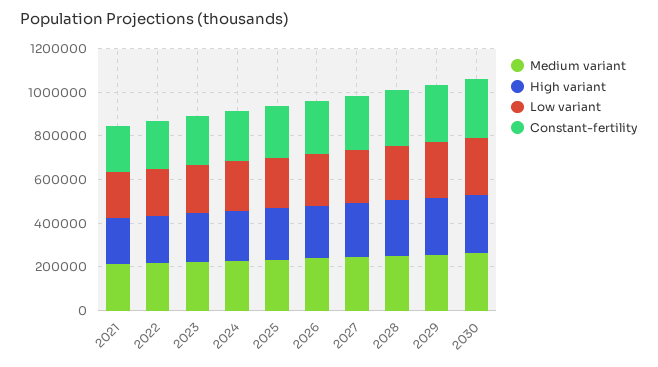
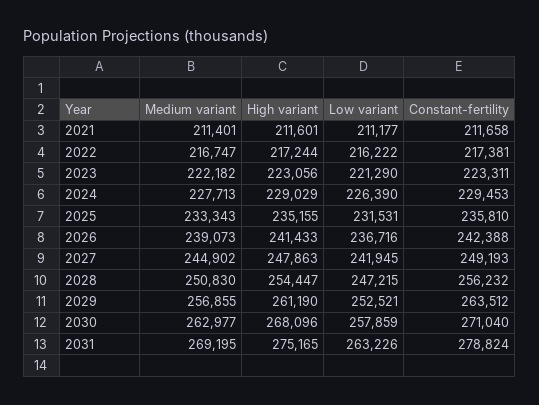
Medium variant, 2031: none -> 269195
High variant, 2031: none -> 275165
Low variant, 2031: none -> 263226
Constant-fertility, 2031: none -> 278824

